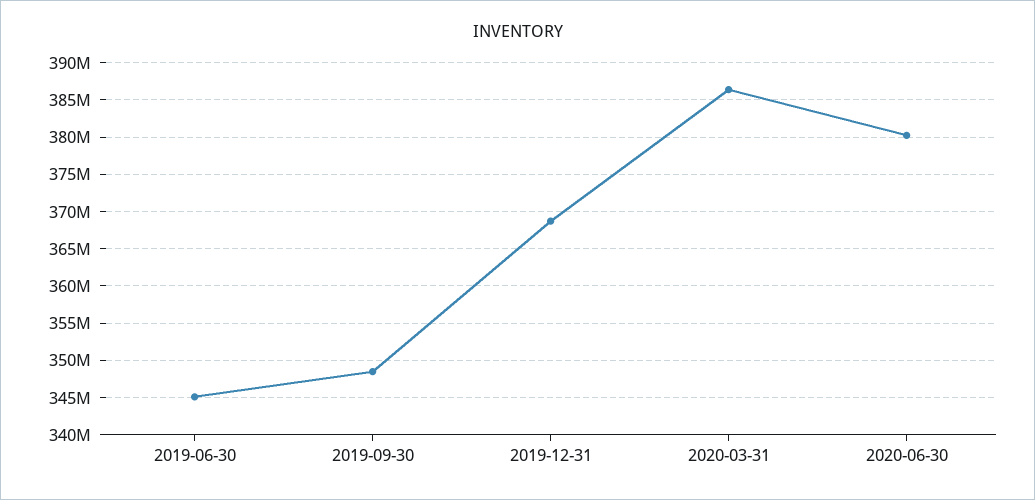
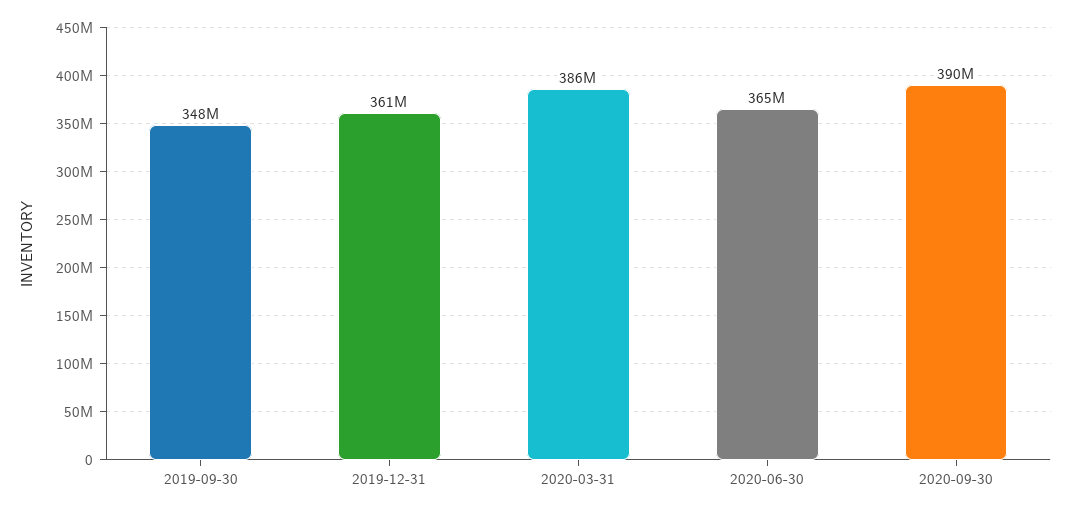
2019-06-30: 345000000 -> none
2019-12-31: 369000000 -> 361000000
2020-06-30: 380000000 -> 365000000
2020-09-30: none -> 390000000

